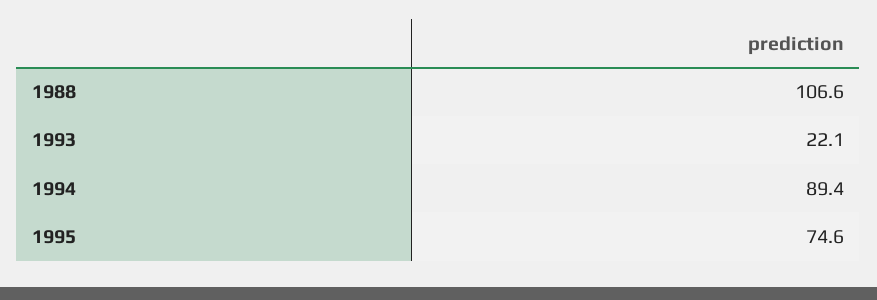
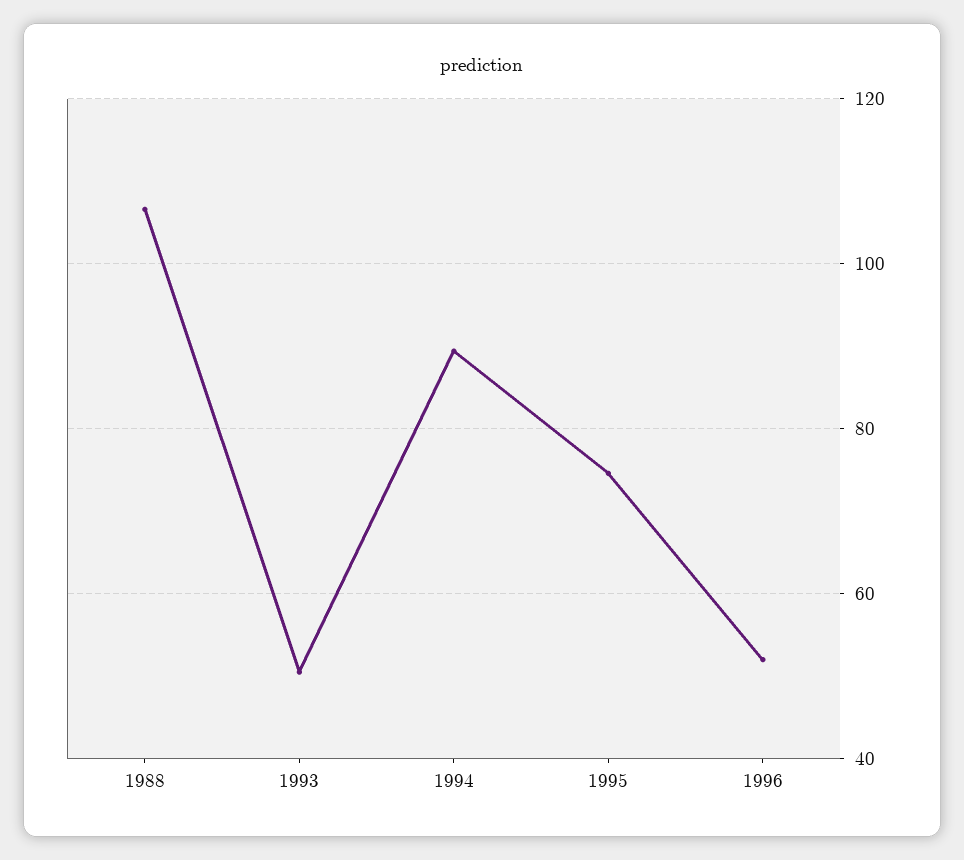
1993: 22.1 -> 50
1996: none -> 52

